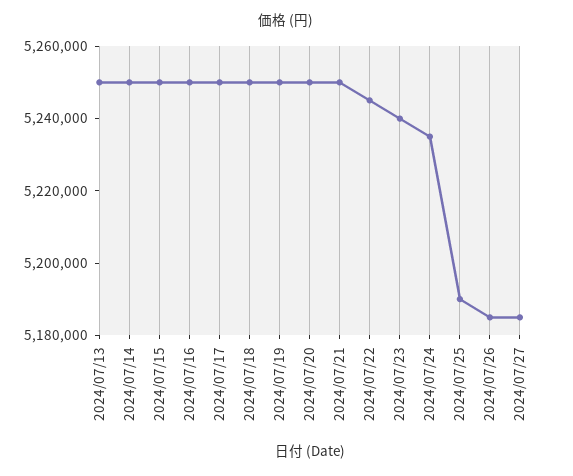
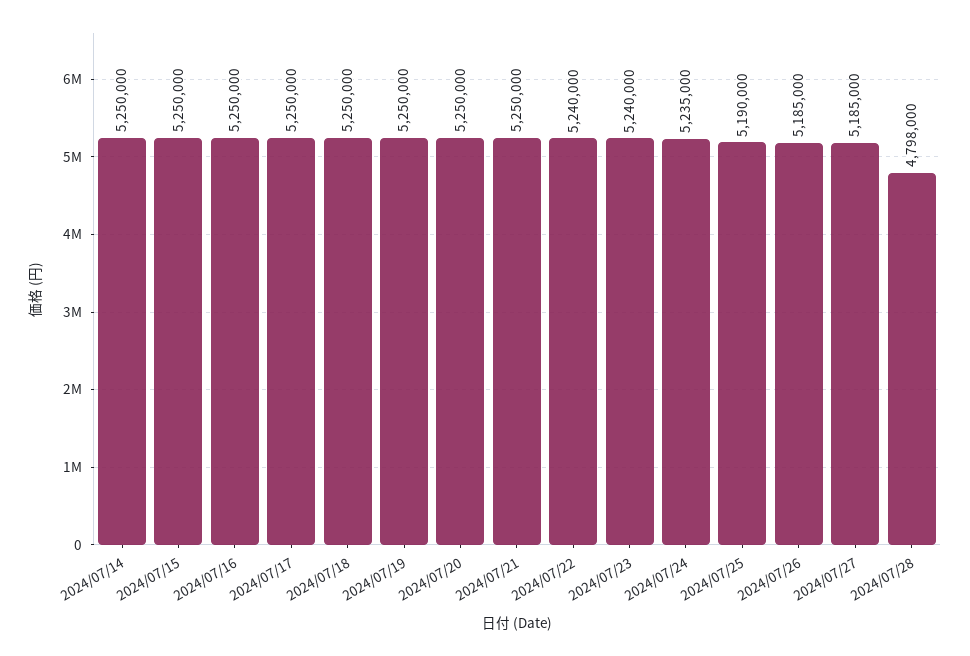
2024/07/13: 5250000 -> none
2024/07/22: 5245000 -> 5240000
2024/07/28: none -> 4798000

